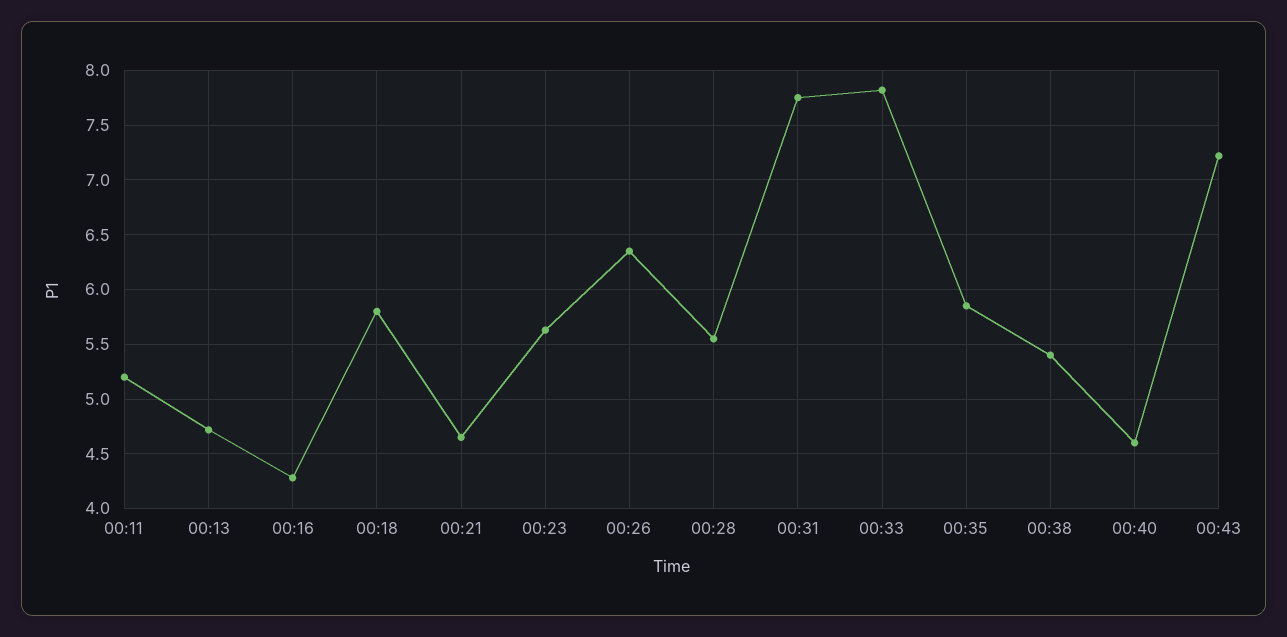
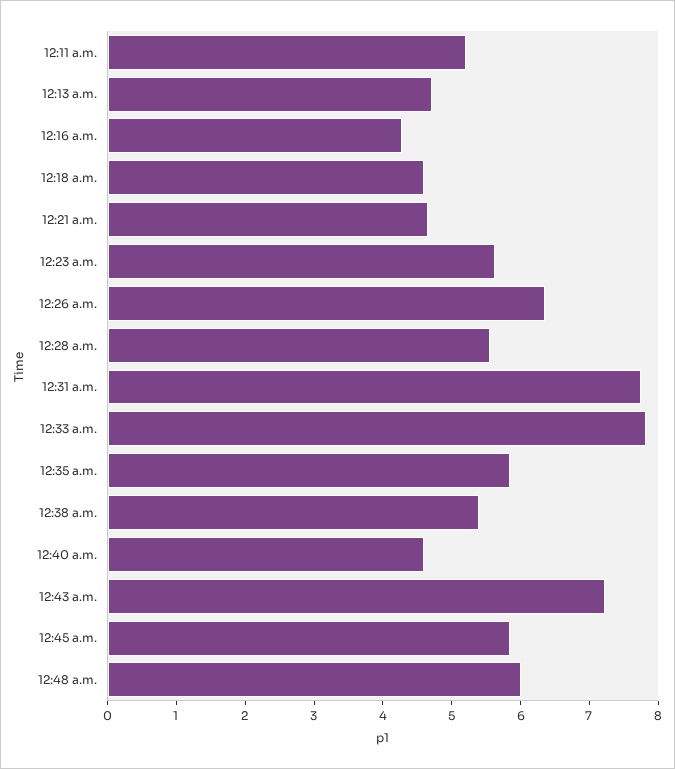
00:18: 5.8 -> 4.6
12:45 a.m.: none -> 5.8
12:48 a.m.: none -> 6

